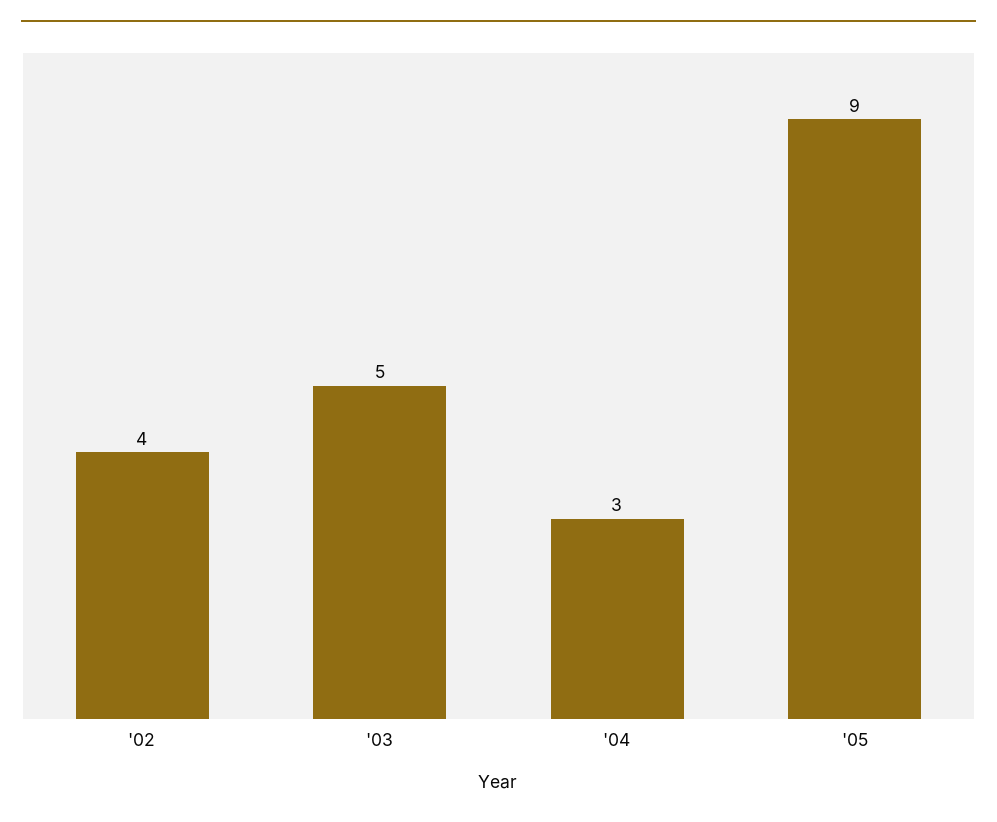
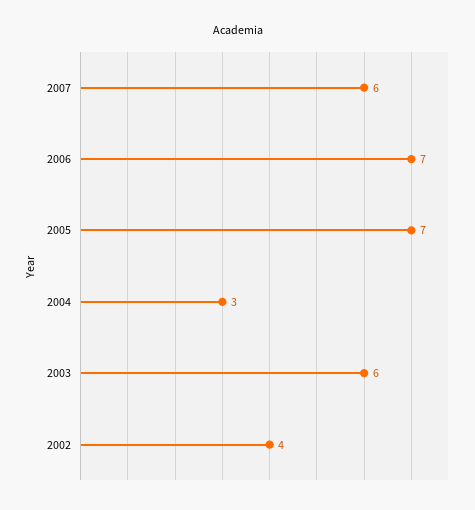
'03: 5 -> 6
'05: 9 -> 7
2007: none -> 6
2006: none -> 7

